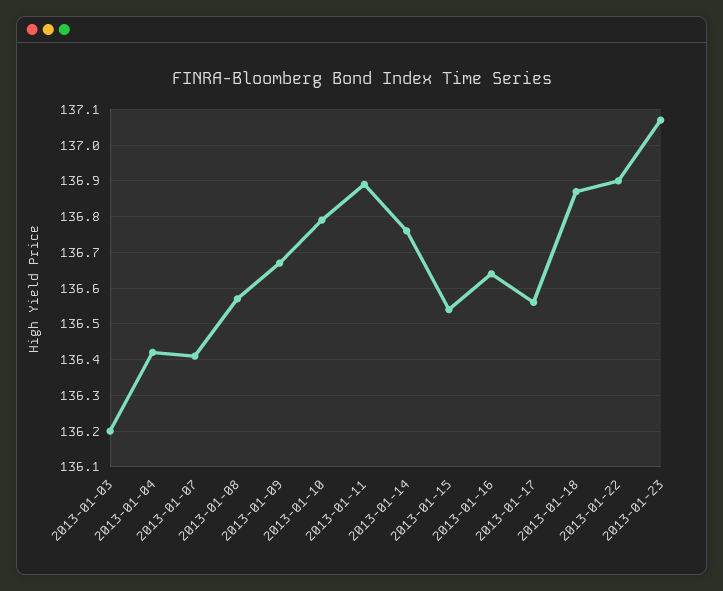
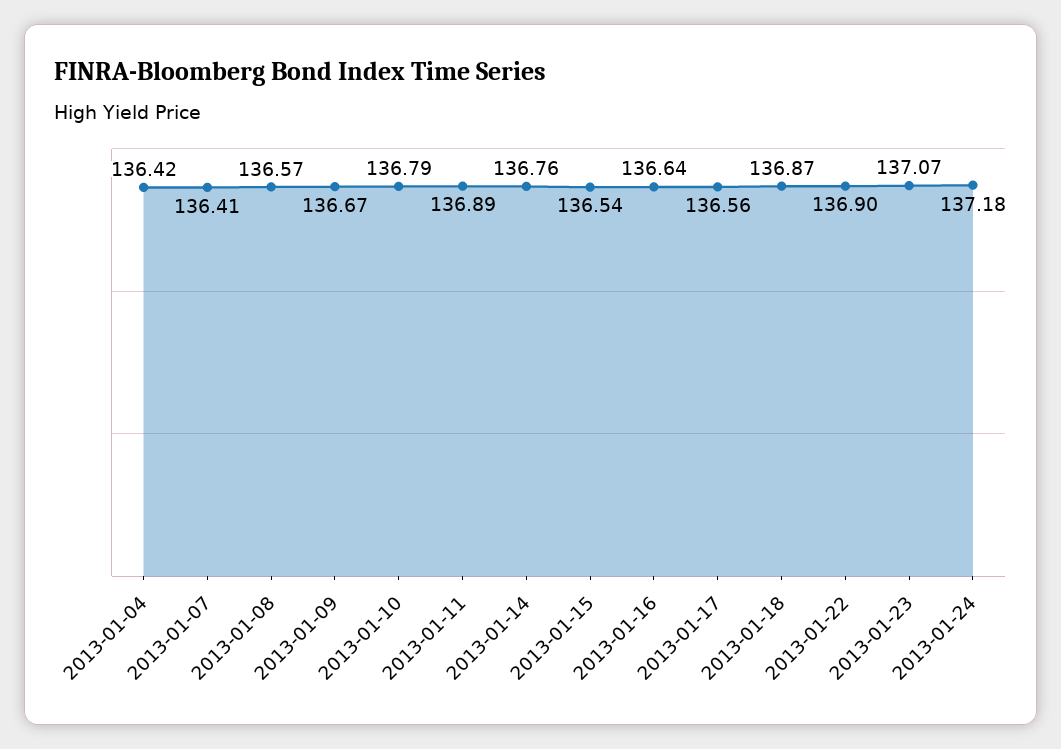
2013-01-03: 136.2 -> none
2013-01-24: none -> 137.18

